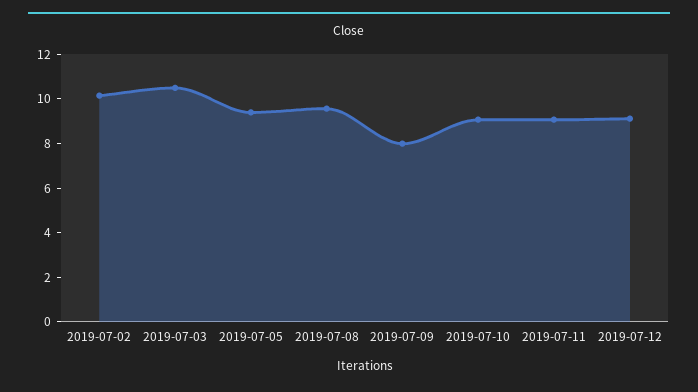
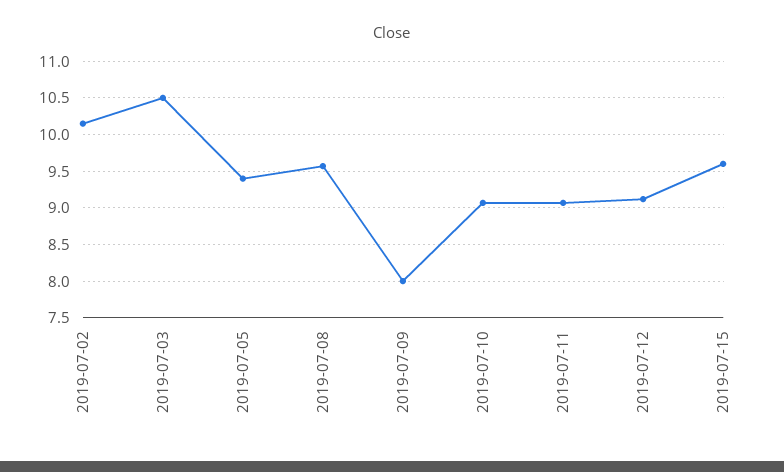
2019-07-15: none -> 9.6

